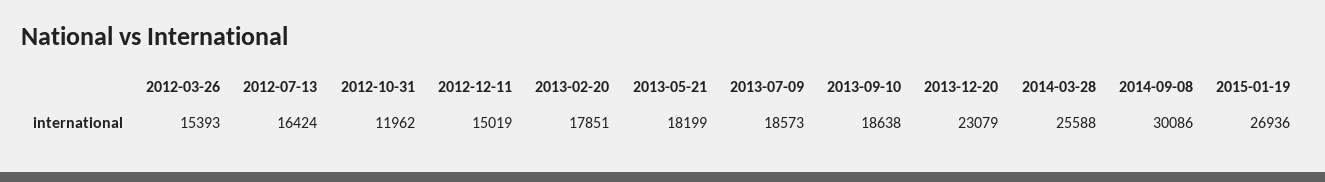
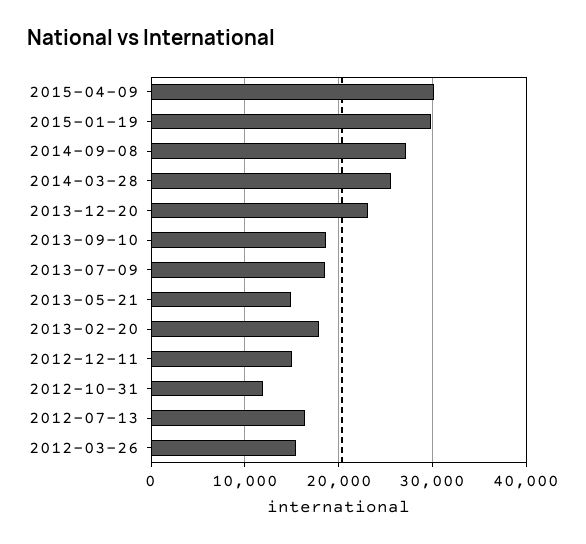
2013-05-21: 18199 -> 15000
2014-09-08: 30086 -> 27000
2015-01-19: 26936 -> 30000
2015-04-09: none -> 30000

